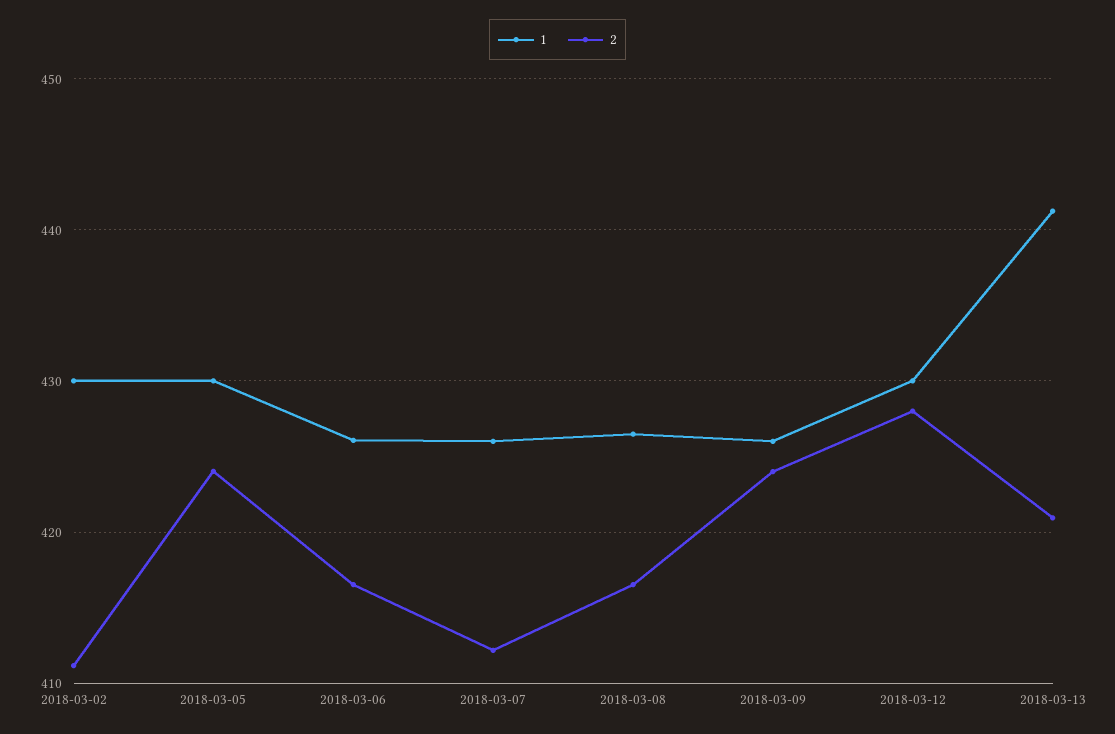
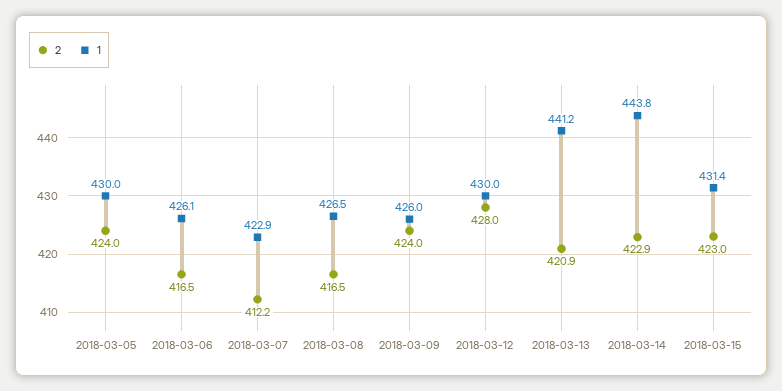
1, 2018-03-02: 430 -> none
2, 2018-03-02: 411 -> none
1, 2018-03-07: 426 -> 422.9
2, 2018-03-14: none -> 422.9
1, 2018-03-14: none -> 443.8
2, 2018-03-15: none -> 423
1, 2018-03-15: none -> 431.4

